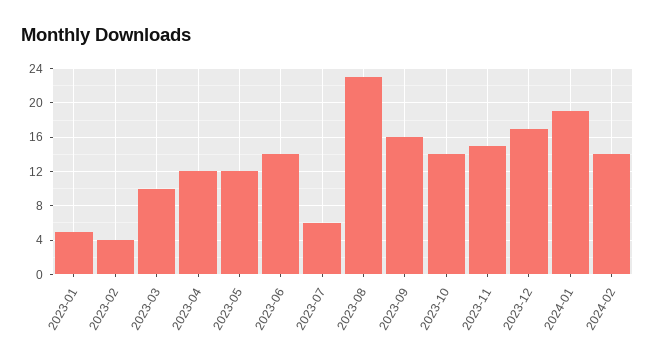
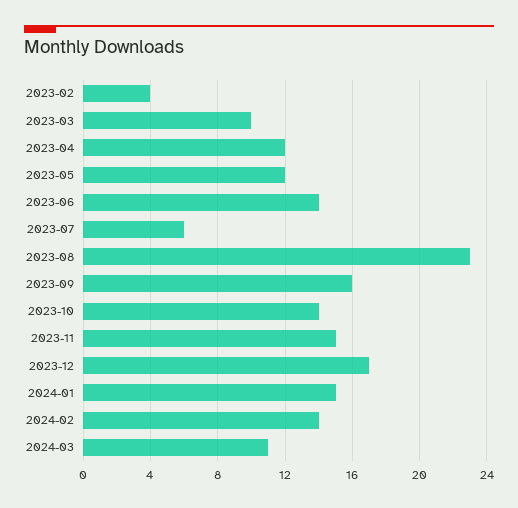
2023-01: 5 -> none
2024-01: 19 -> 15
2024-03: none -> 11

